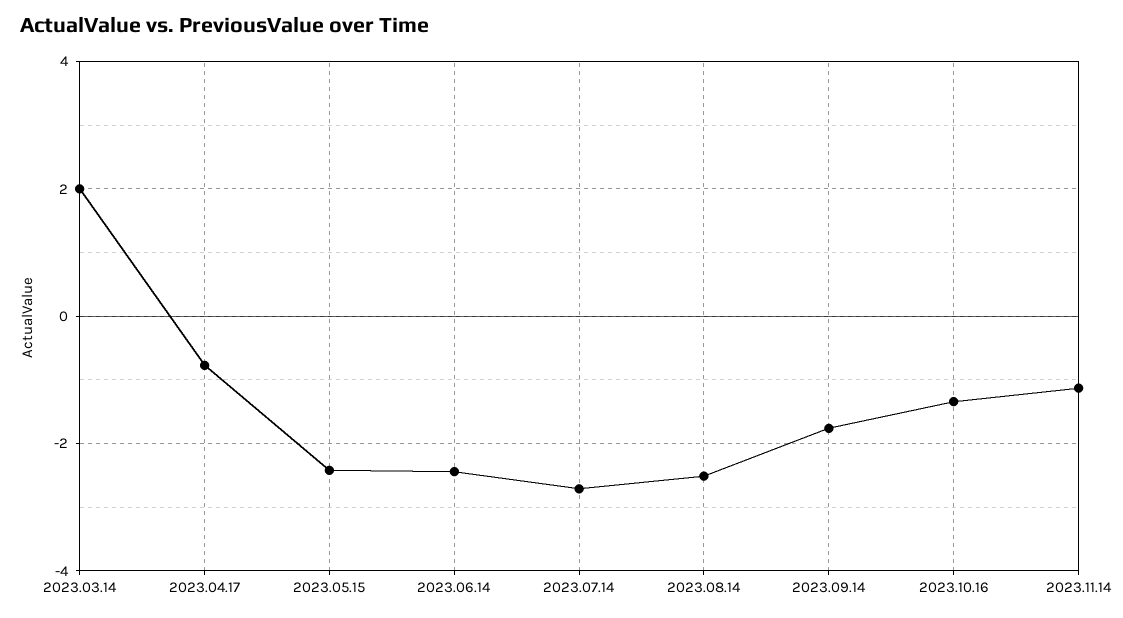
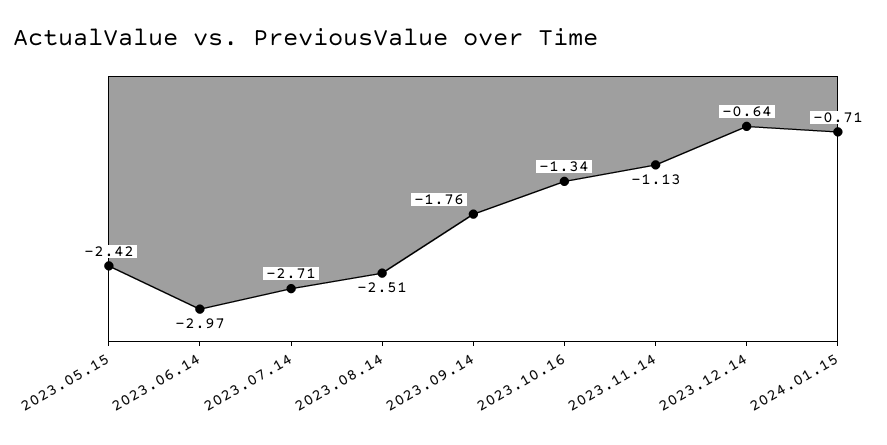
2023.03.14: 2 -> none
2023.04.17: -0.8 -> none
2023.06.14: -2.4 -> -2.97
2023.12.14: none -> -0.64
2024.01.15: none -> -0.71

